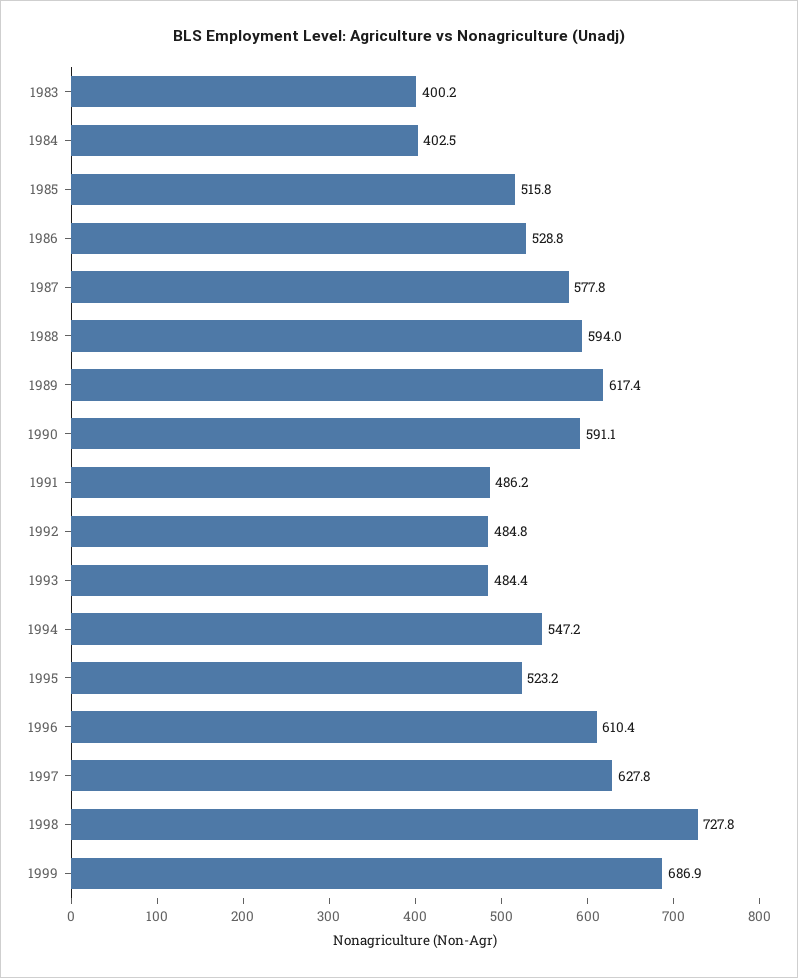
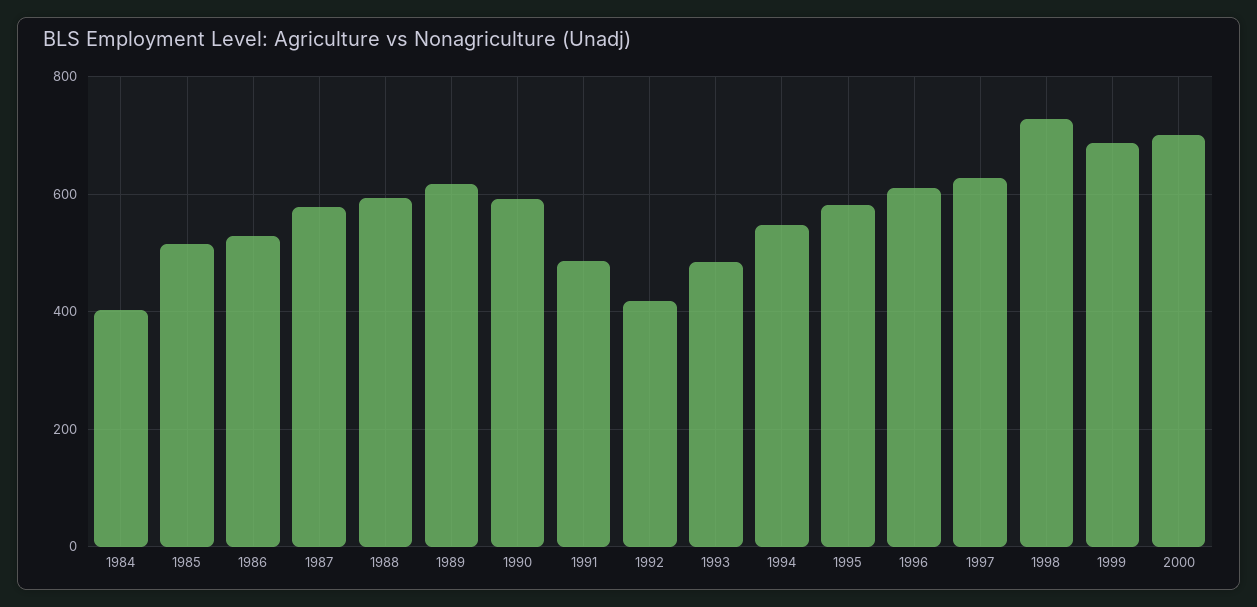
1983: 400.2 -> none
1992: 484.8 -> 420
1995: 523.2 -> 580
2000: none -> 700

